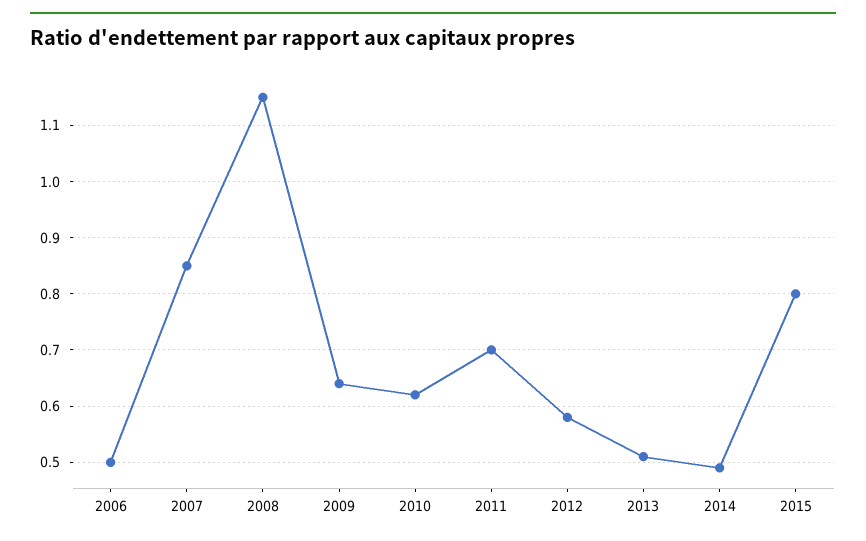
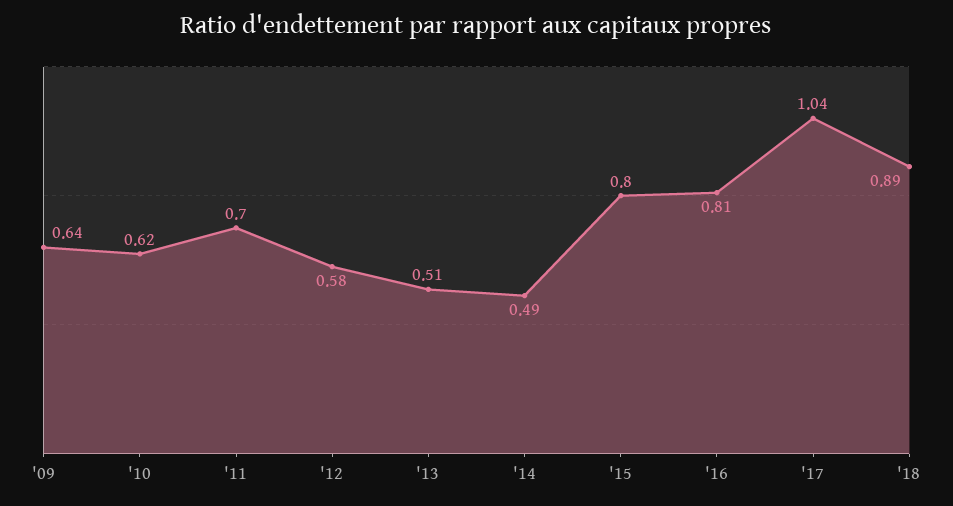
2006: 0.5 -> none
2007: 0.85 -> none
2008: 1.15 -> none
'16: none -> 0.81
'17: none -> 1.04
'18: none -> 0.89

